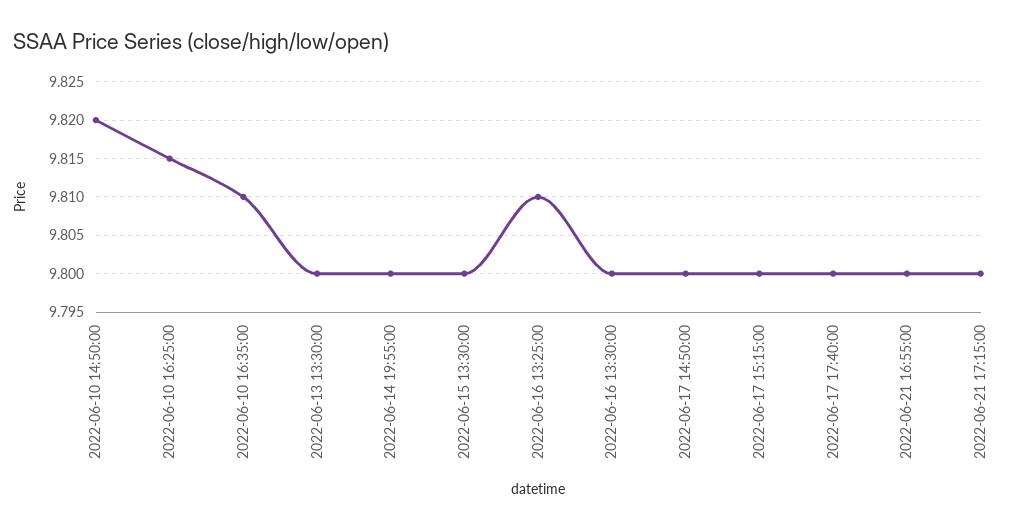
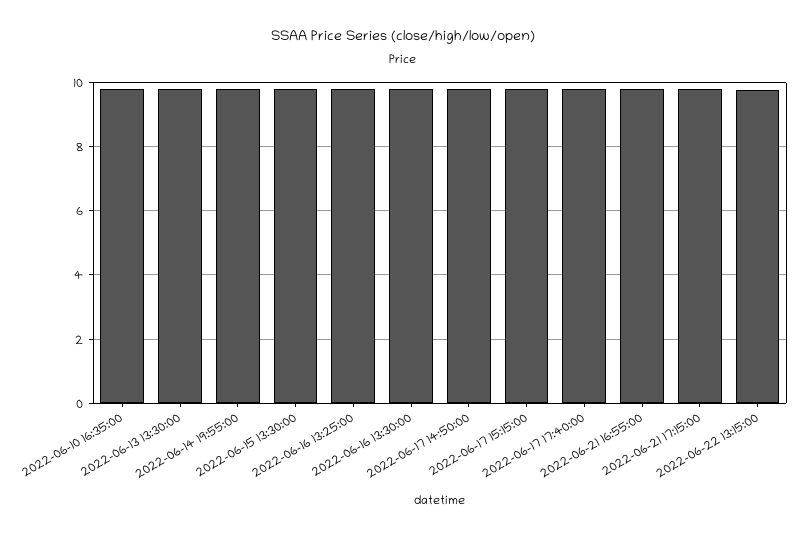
2022-06-10 14:50:00: 9.82 -> none
2022-06-10 16:25:00: 9.815 -> none
2022-06-22 13:15:00: none -> 9.8

